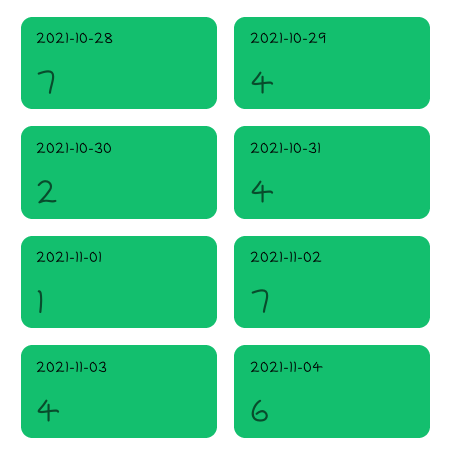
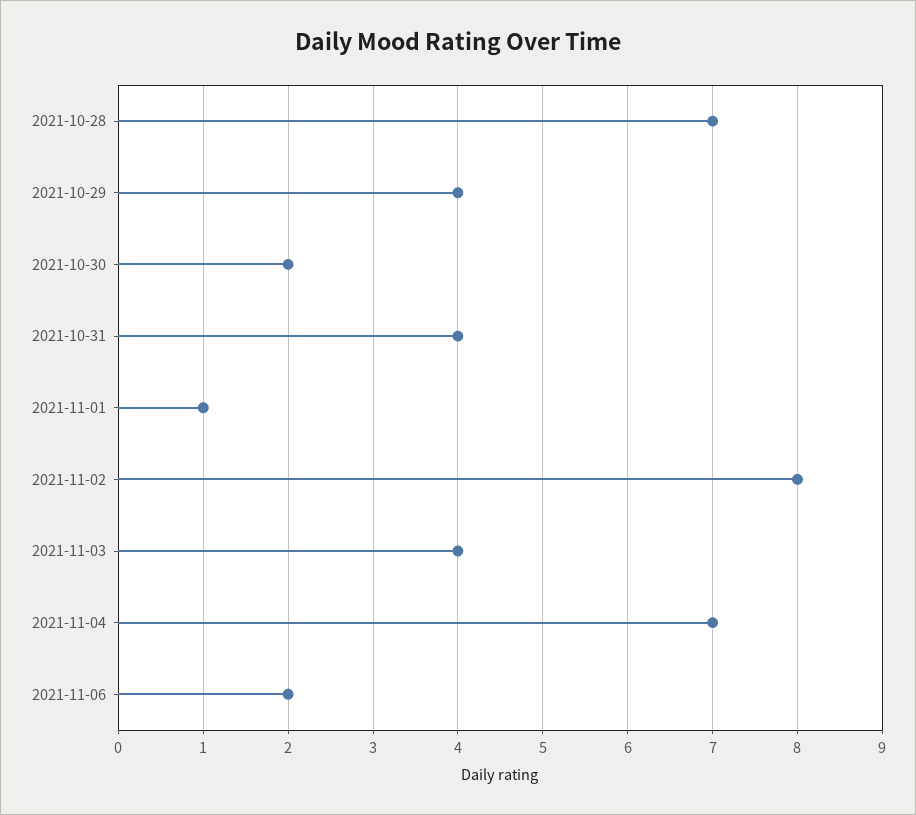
2021-11-02: 7 -> 8
2021-11-04: 6 -> 7
2021-11-06: none -> 2

